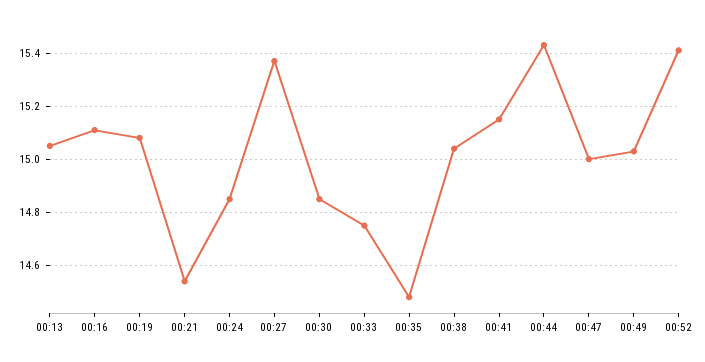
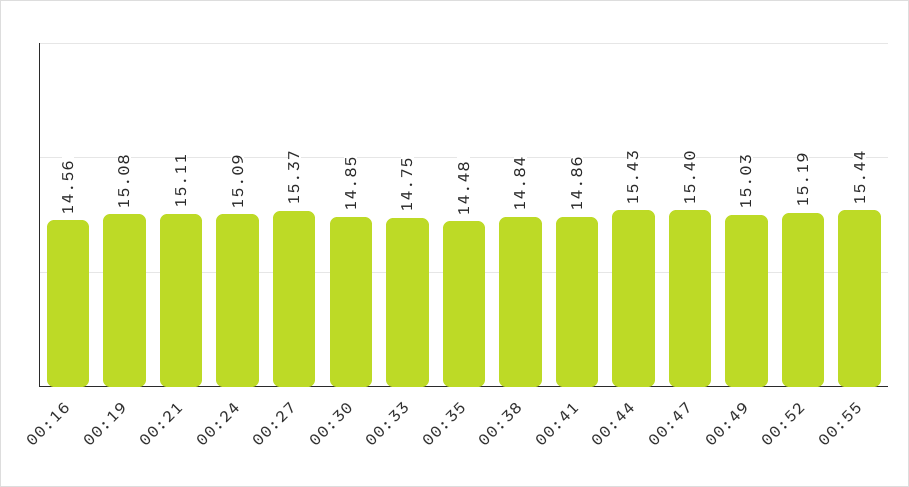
00:13: 15.05 -> none
00:16: 15.1 -> 14.56
00:21: 14.55 -> 15.11
00:24: 14.85 -> 15.09
00:38: 15.05 -> 14.84
00:41: 15.15 -> 14.86
00:47: 15 -> 15.4
00:52: 15.4 -> 15.19
00:55: none -> 15.44

